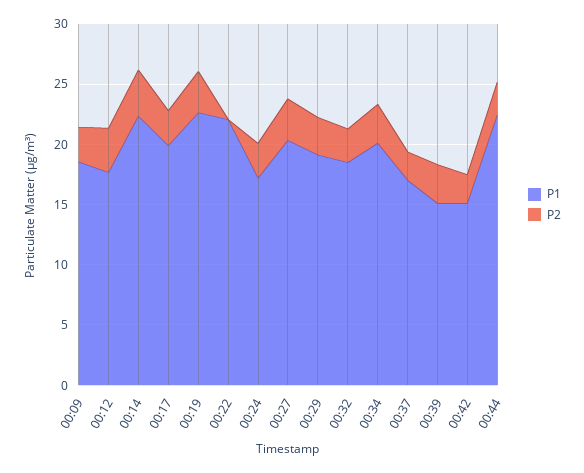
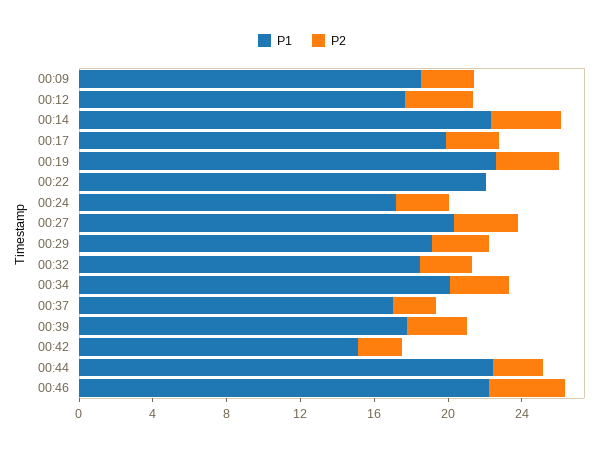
P1, 00:39: 15 -> 18
P1, 00:46: none -> 22
P2, 00:46: none -> 4

